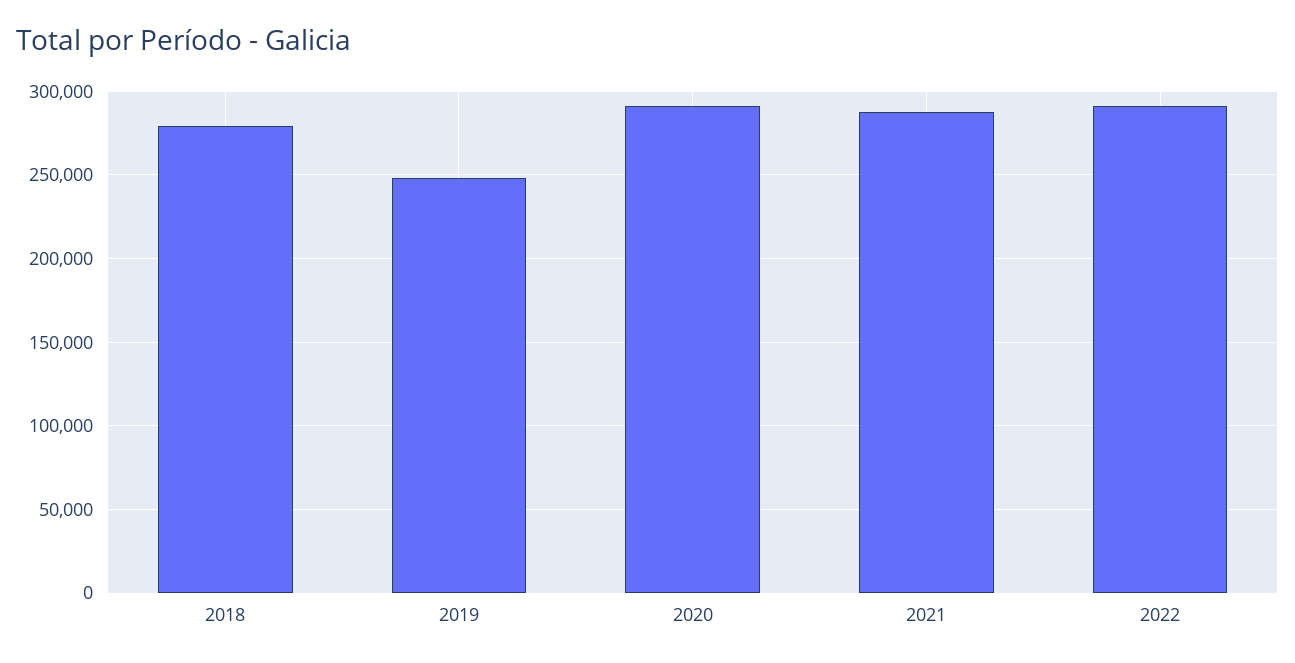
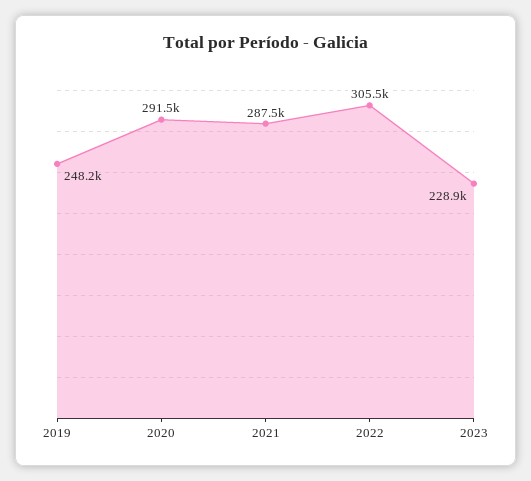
2018: 280000 -> none
2022: 290000 -> 305500
2023: none -> 228900

